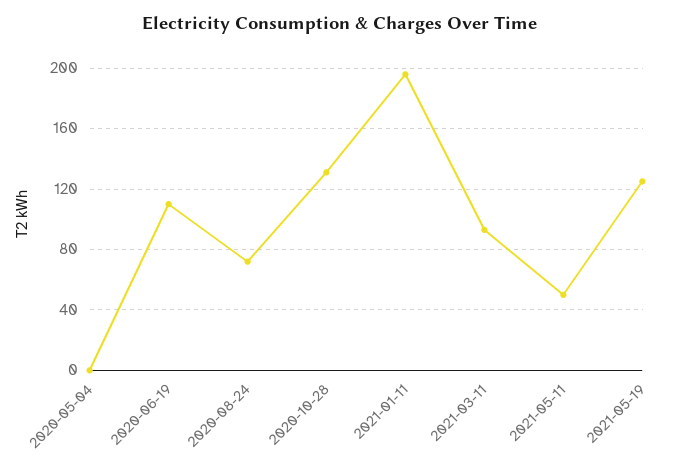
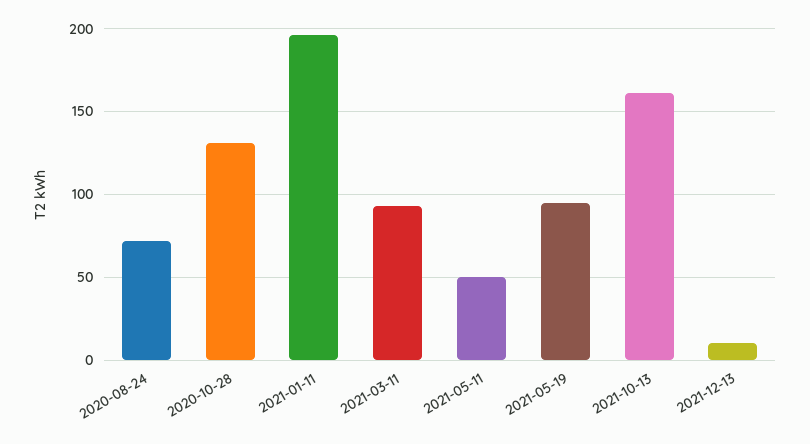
2020-05-04: 0 -> none
2020-06-19: 110 -> none
2021-05-19: 125 -> 95
2021-10-13: none -> 160
2021-12-13: none -> 10

